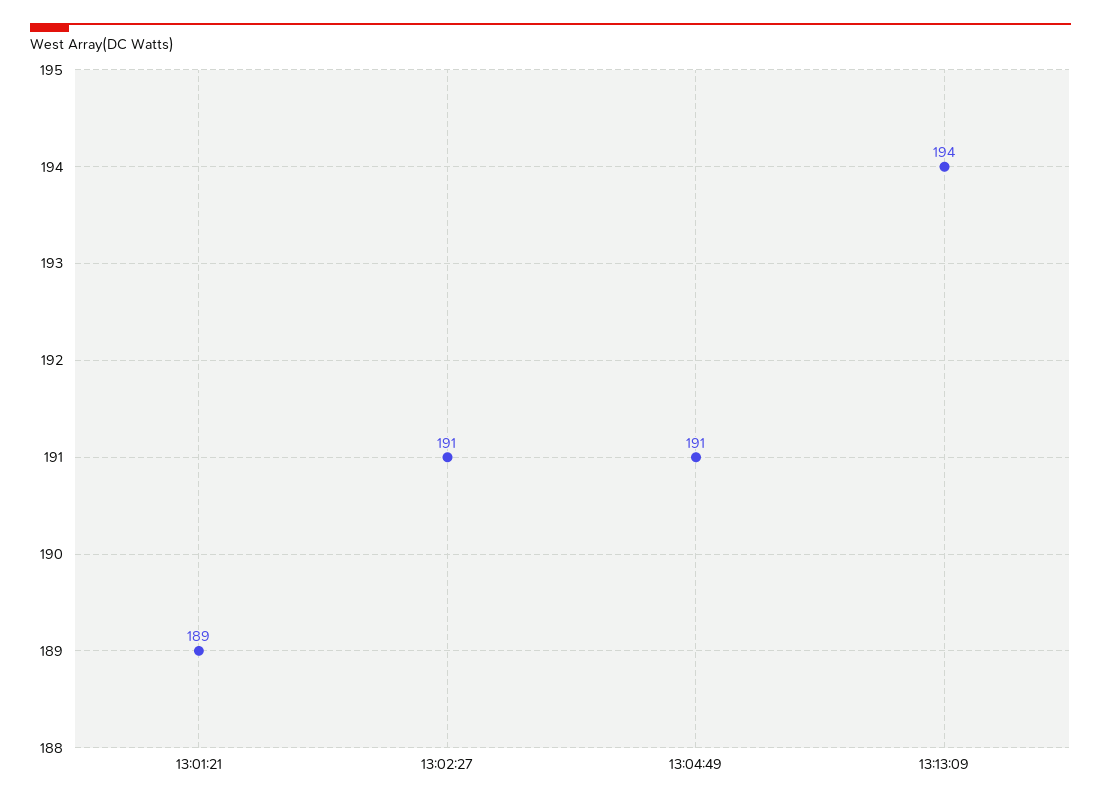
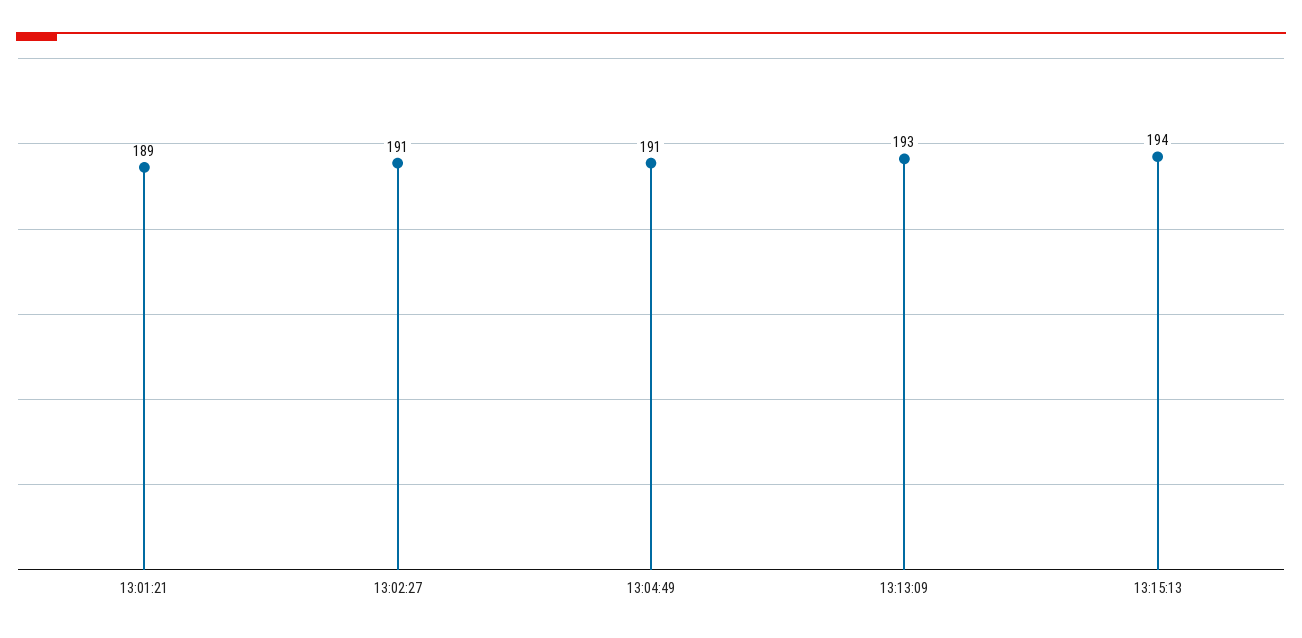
13:13:09: 194 -> 193
13:15:13: none -> 194

